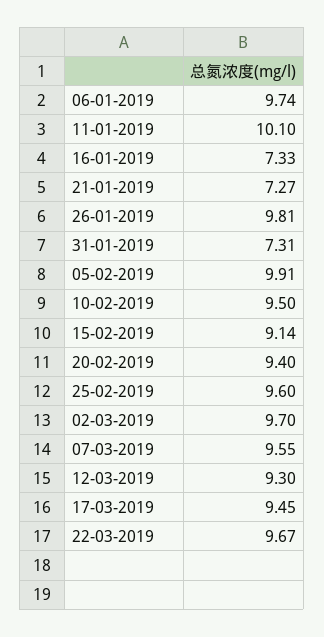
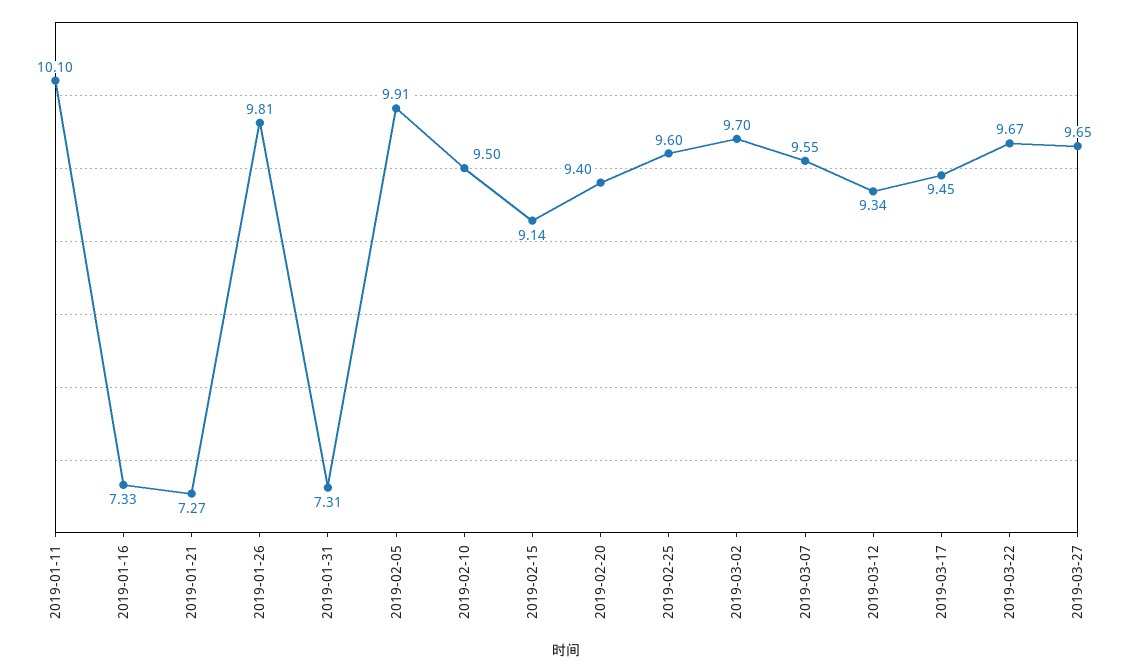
06-01-2019: 9.74 -> none
12-03-2019: 9.3 -> 9.34
2019-03-27: none -> 9.65

